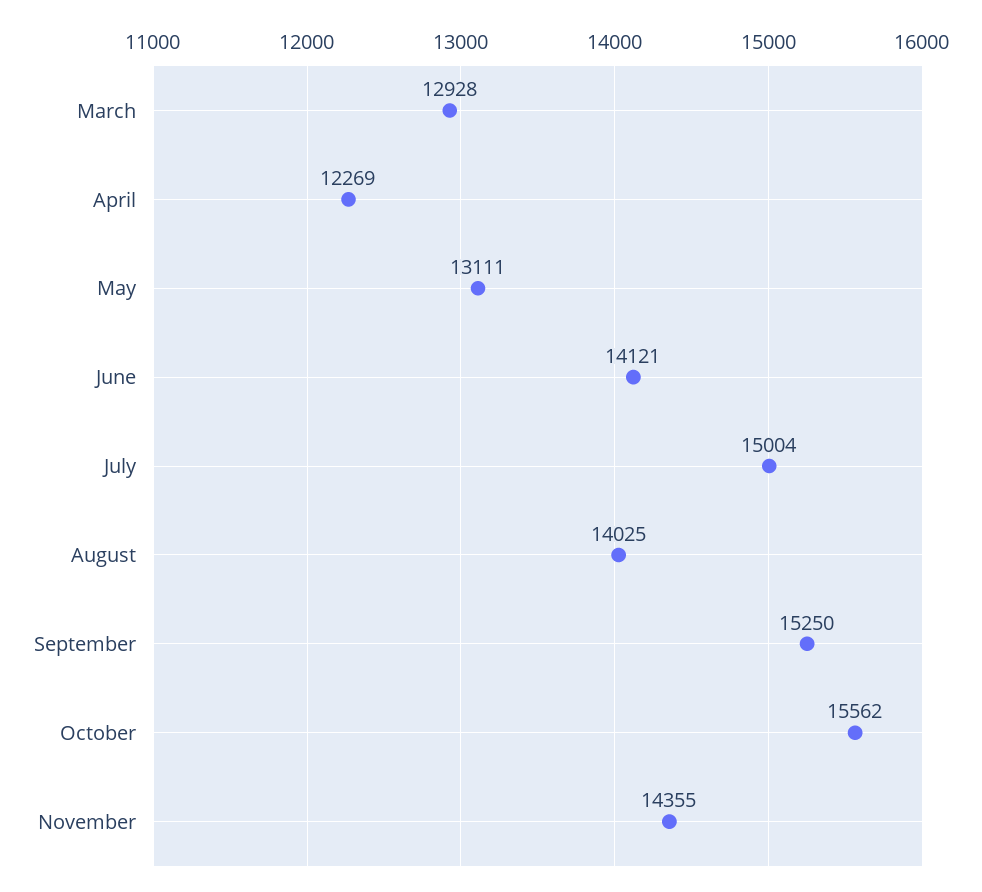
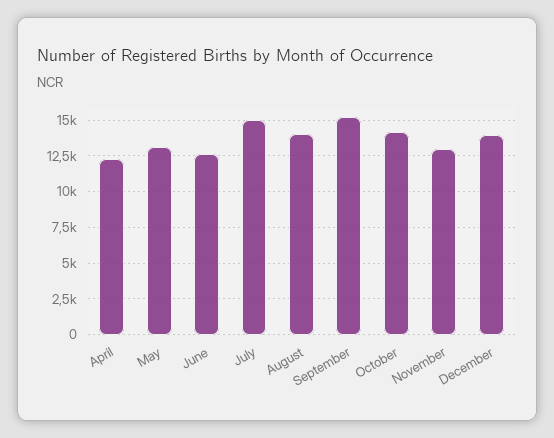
March: 12928 -> none
June: 14121 -> 12500
October: 15562 -> 14000
November: 14355 -> 13000
December: none -> 14000

